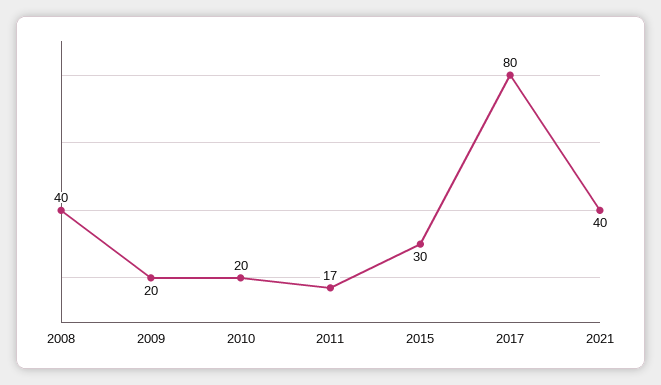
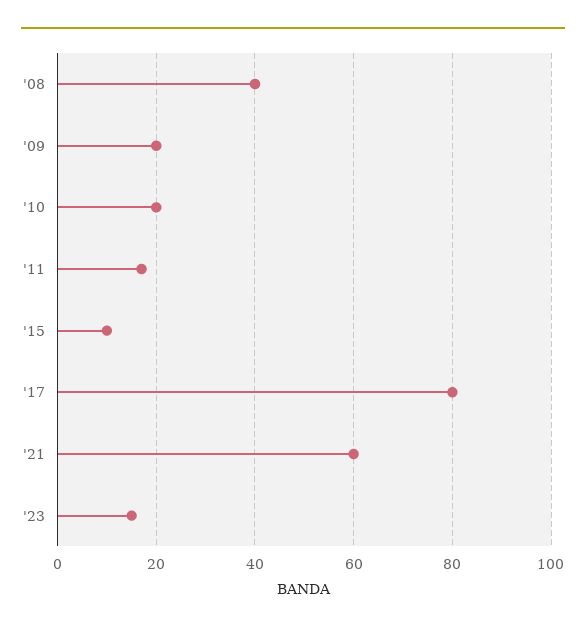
2015: 30 -> 10
2021: 40 -> 60
'23: none -> 15

